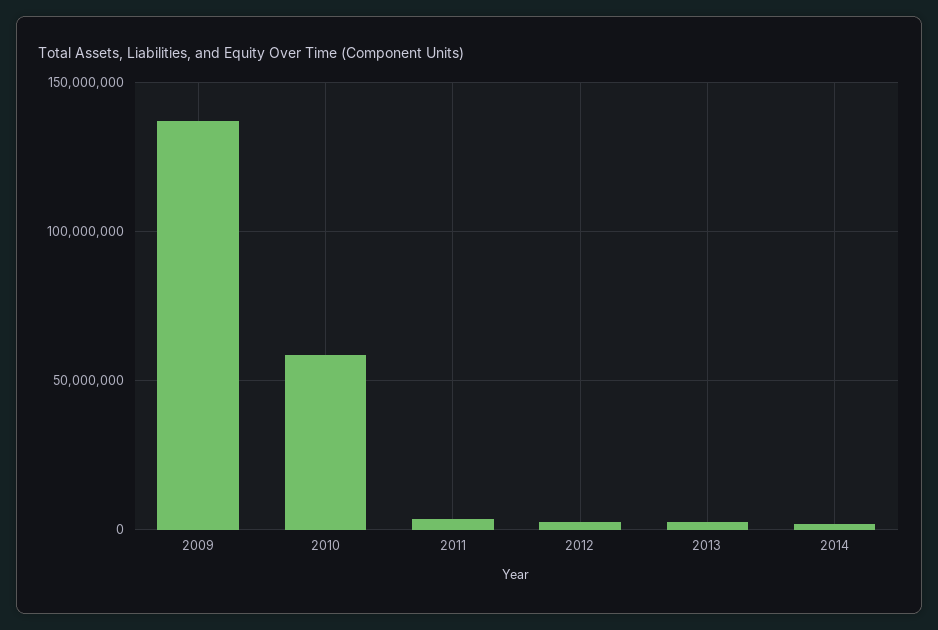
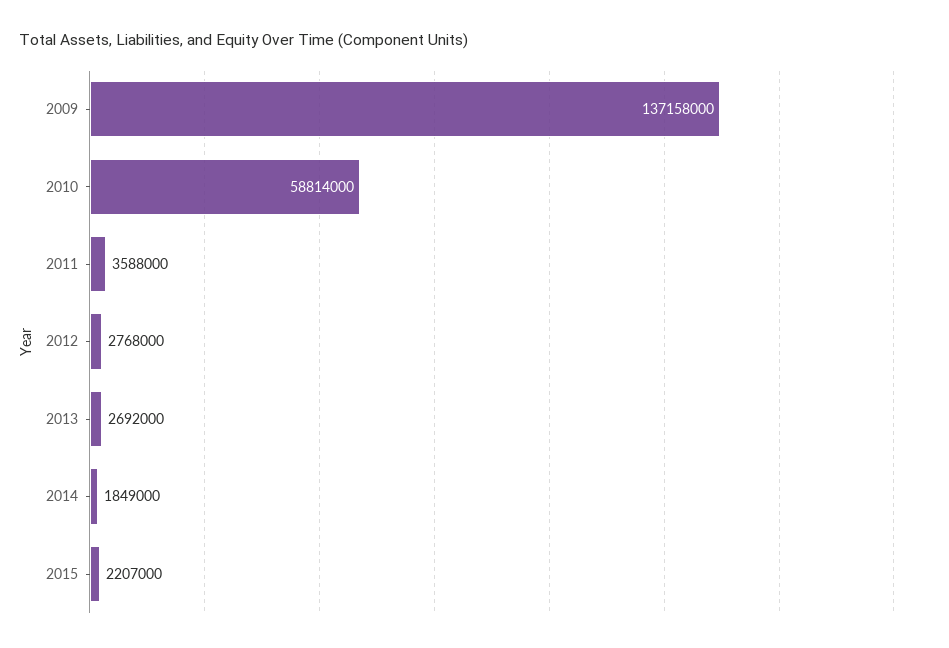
2015: none -> 2207000

